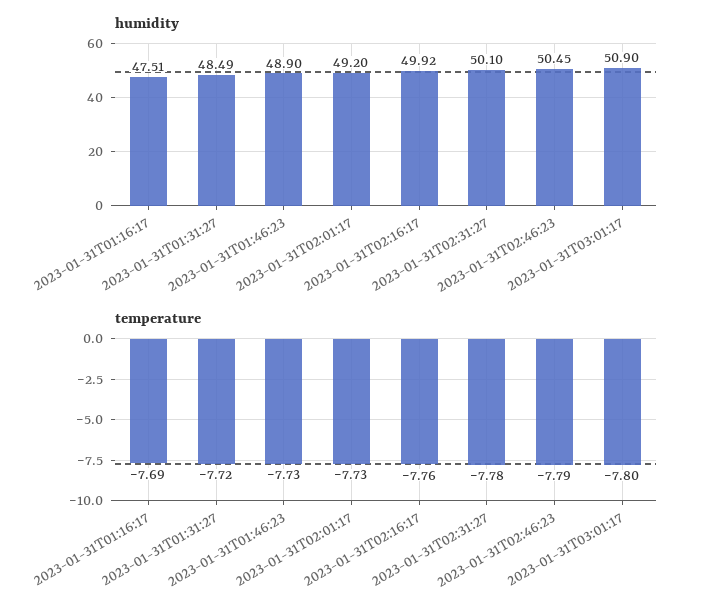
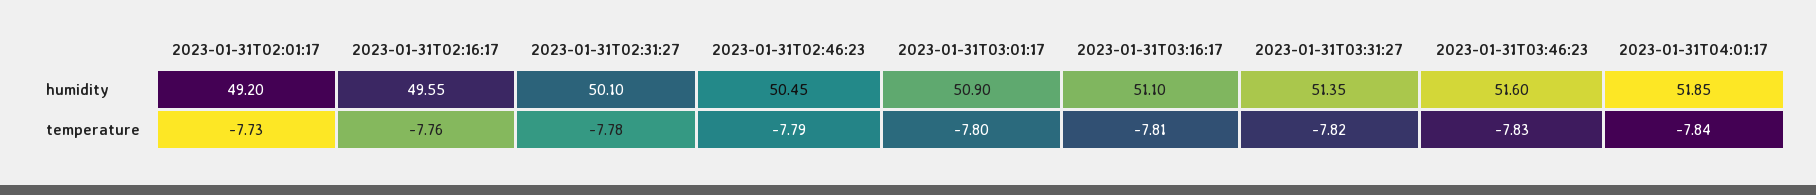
humidity, 2023-01-31T01:16:17: 47.51 -> none
humidity, 2023-01-31T01:31:27: 48.49 -> none
humidity, 2023-01-31T01:46:23: 48.9 -> none
humidity, 2023-01-31T02:16:17: 49.92 -> 49.55
temperature, 2023-01-31T01:16:17: -7.69 -> none
temperature, 2023-01-31T01:31:27: -7.72 -> none
temperature, 2023-01-31T01:46:23: -7.73 -> none
humidity, 2023-01-31T03:16:17: none -> 51.1
humidity, 2023-01-31T03:31:27: none -> 51.35
humidity, 2023-01-31T03:46:23: none -> 51.6
humidity, 2023-01-31T04:01:17: none -> 51.85
temperature, 2023-01-31T03:16:17: none -> -7.81
temperature, 2023-01-31T03:31:27: none -> -7.82
temperature, 2023-01-31T03:46:23: none -> -7.83
temperature, 2023-01-31T04:01:17: none -> -7.84

